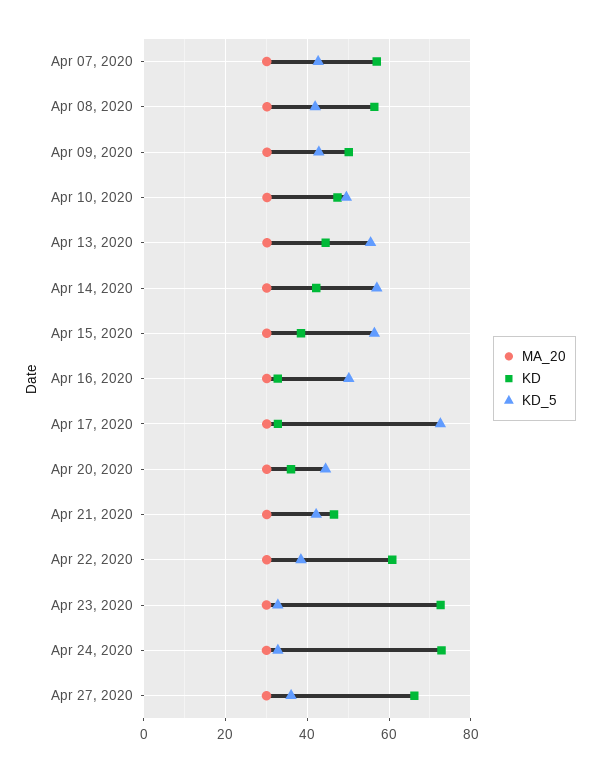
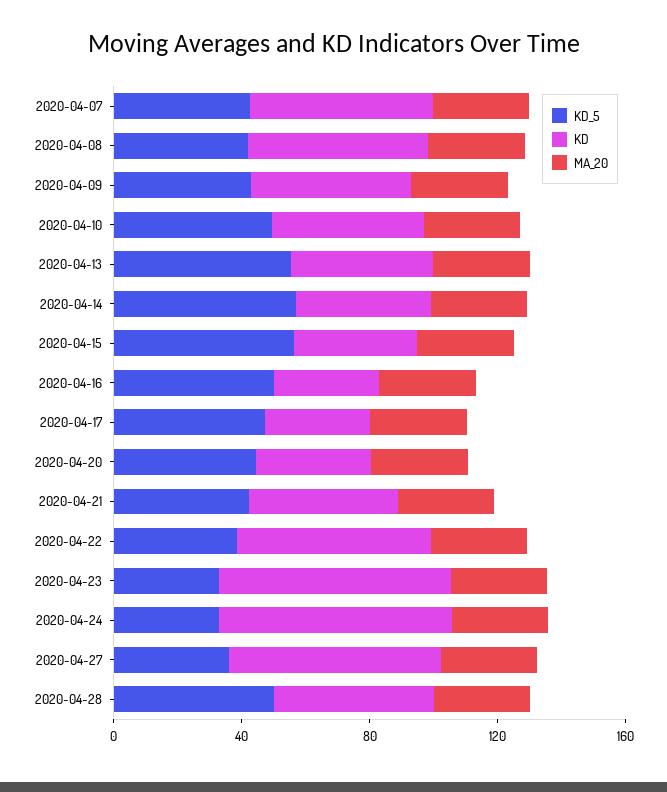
KD_5, Apr 17, 2020: 72 -> 50
KD_5, 2020-04-28: none -> 50
KD, 2020-04-28: none -> 50
MA_20, 2020-04-28: none -> 30

